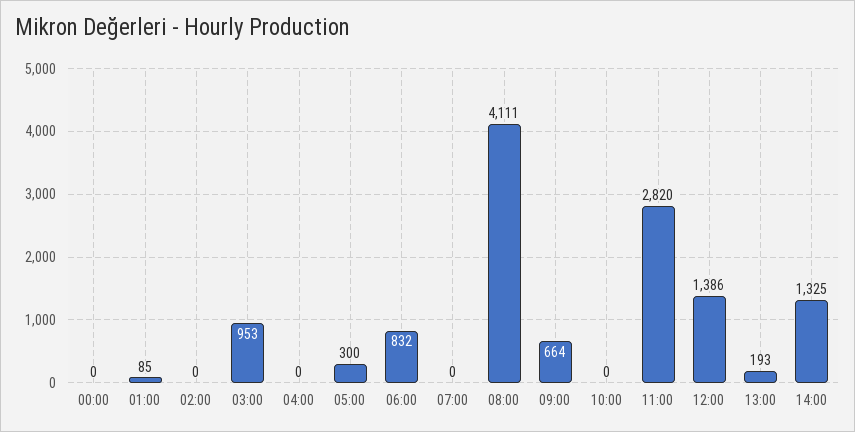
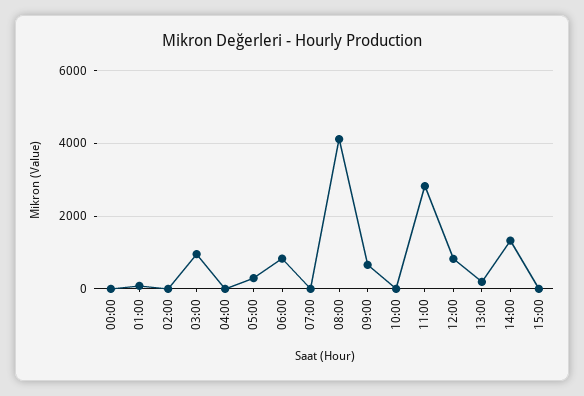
12:00: 1386 -> 800
15:00: none -> 0

